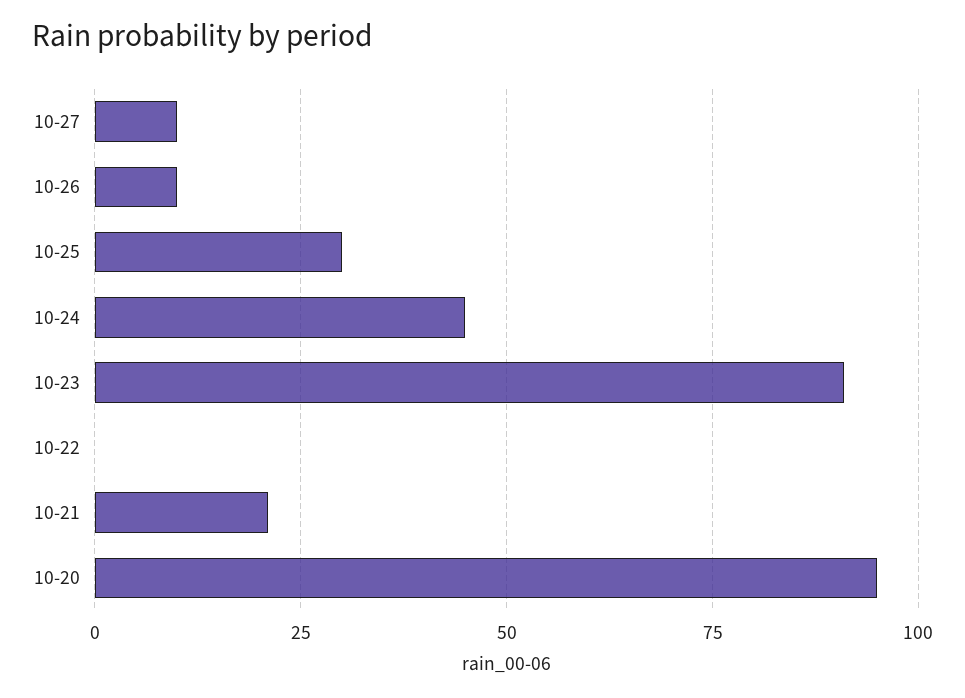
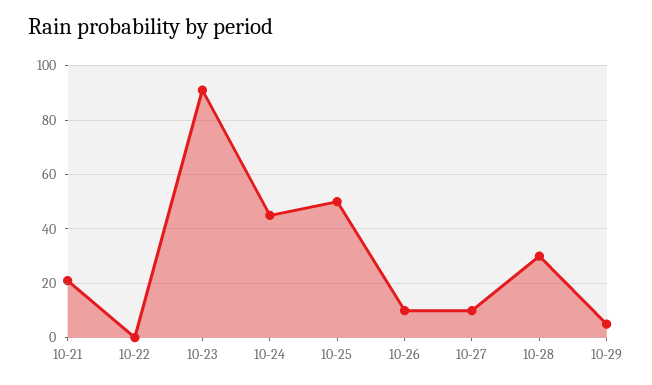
10-25: 30 -> 50
10-20: 95 -> none
10-28: none -> 30
10-29: none -> 5

